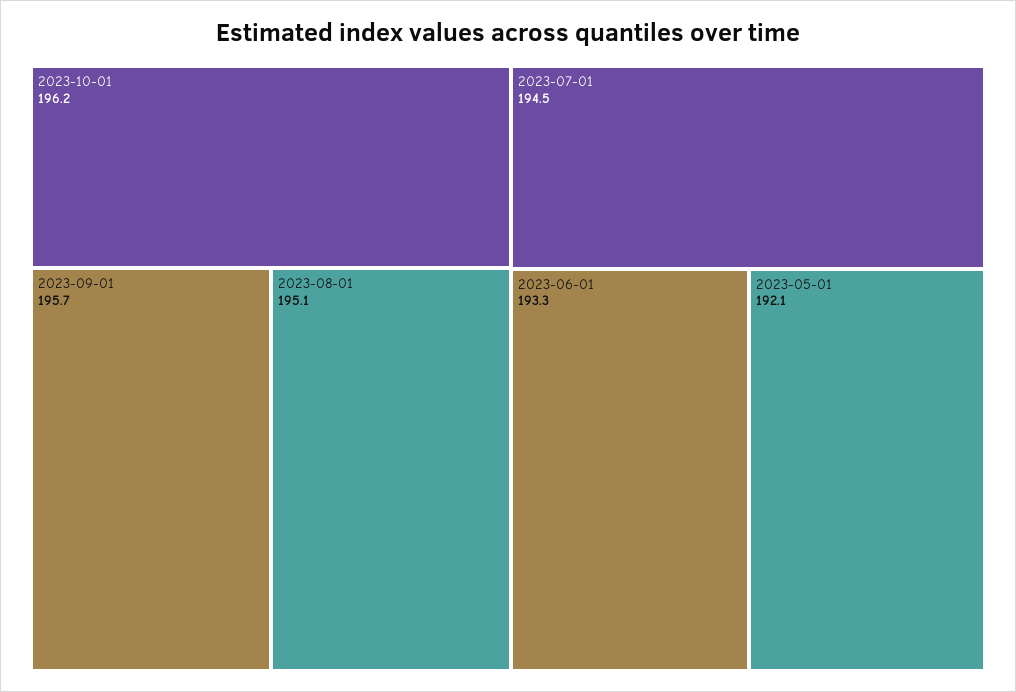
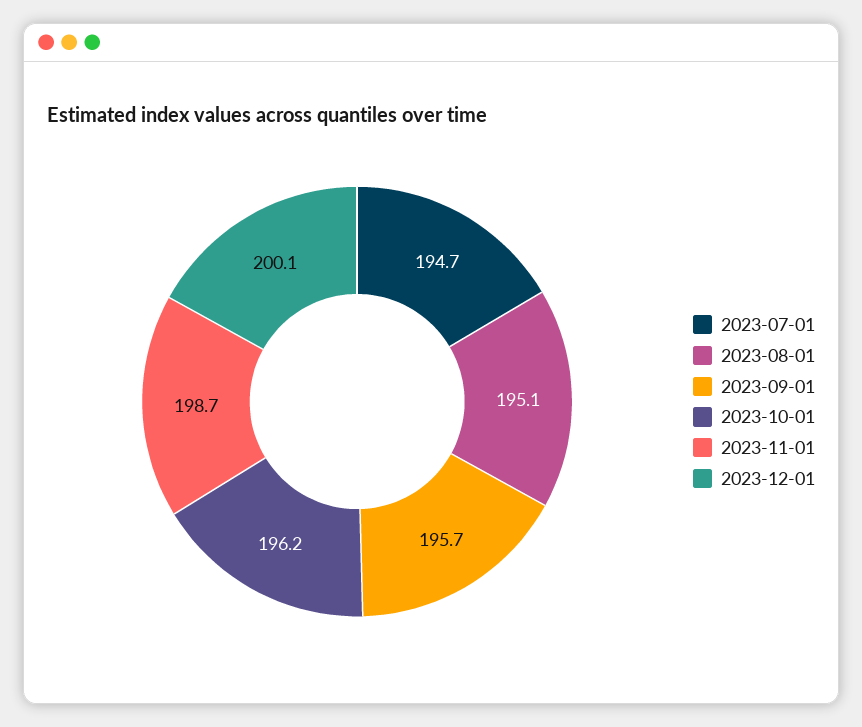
2023-07-01: 194.5 -> 194.7
2023-06-01: 193.3 -> none
2023-05-01: 192.1 -> none
2023-11-01: none -> 198.7
2023-12-01: none -> 200.1

